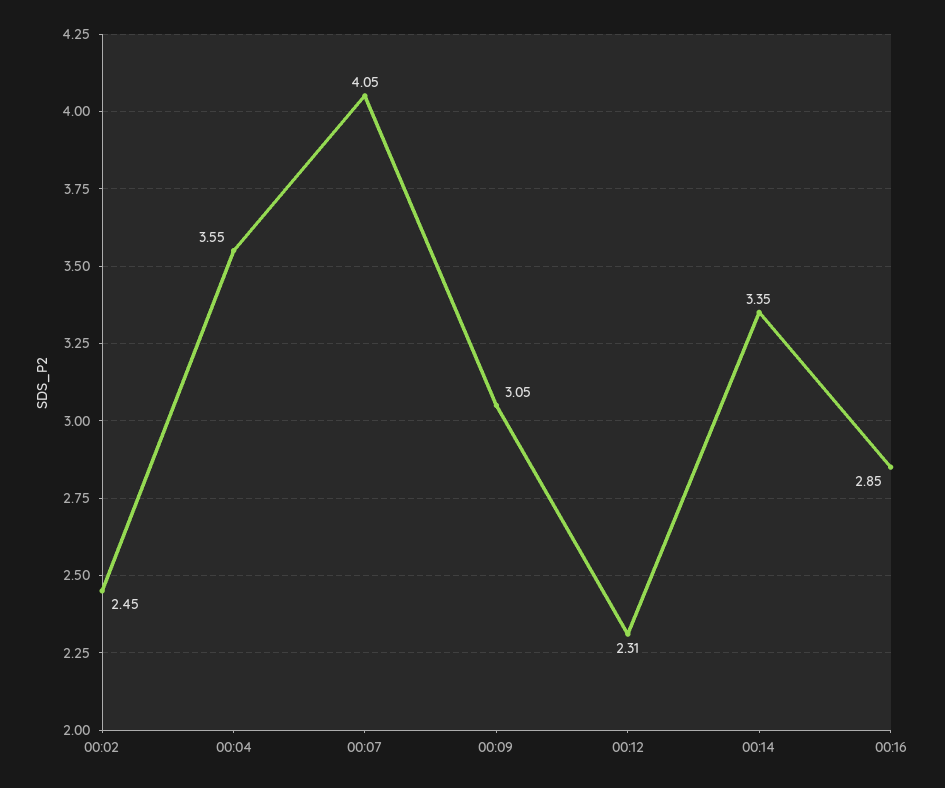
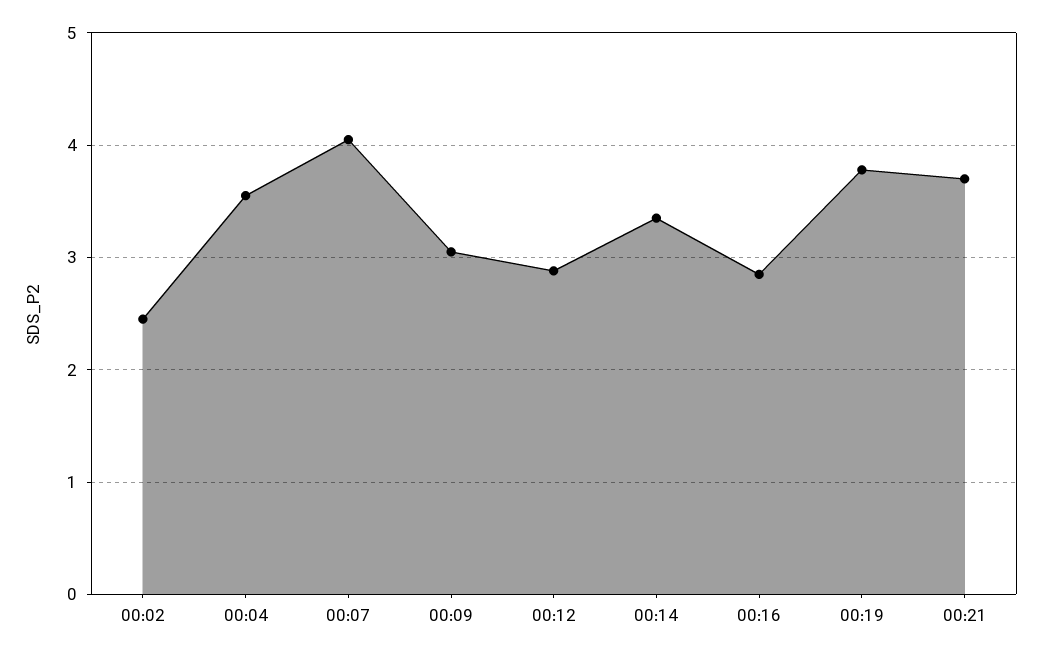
00:12: 2.31 -> 2.9
00:19: none -> 3.8
00:21: none -> 3.7

